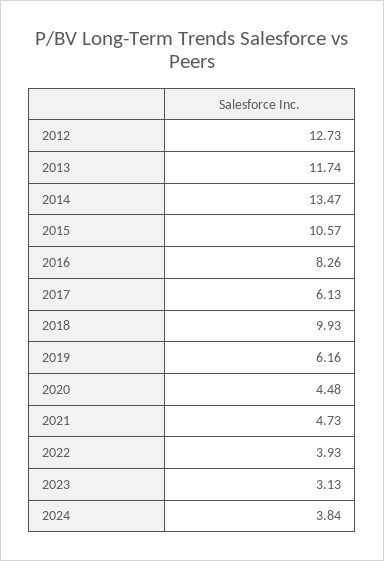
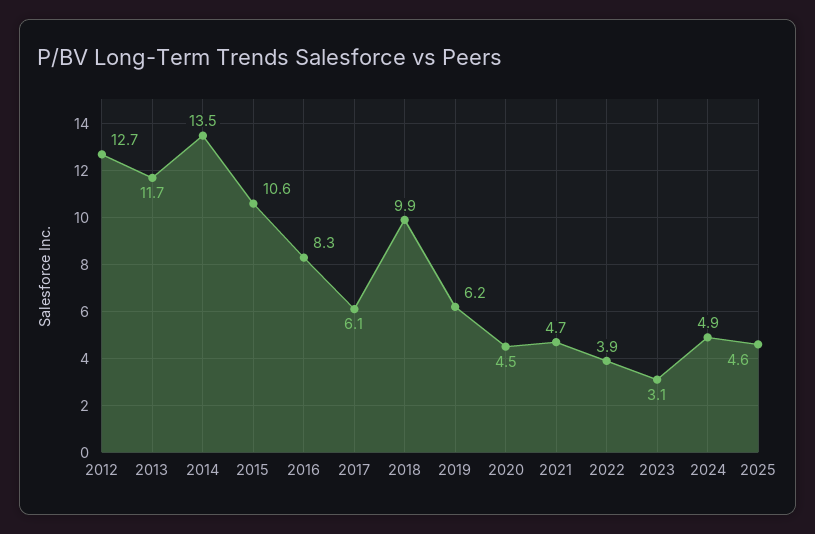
2024: 3.84 -> 4.9
2025: none -> 4.6

